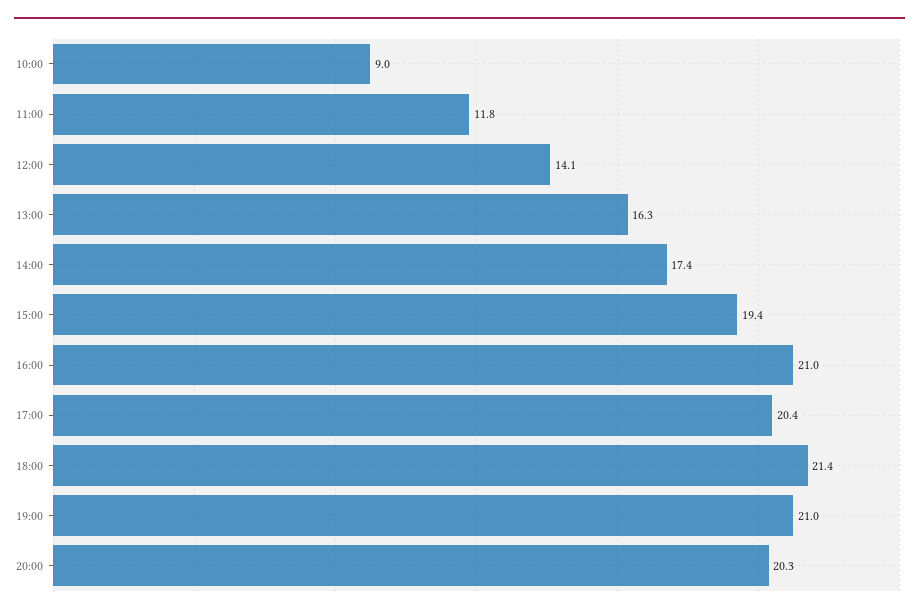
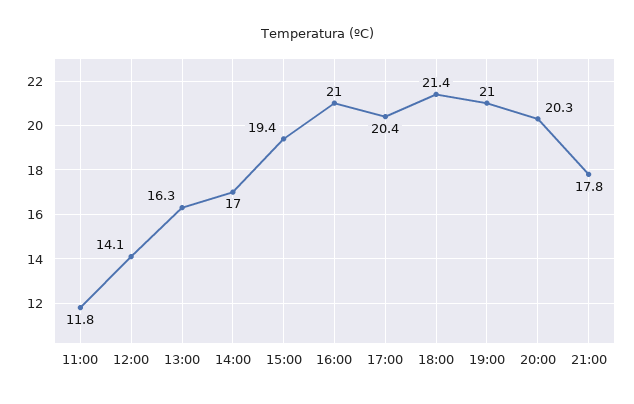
10:00: 9 -> none
14:00: 17.4 -> 17
21:00: none -> 17.8

